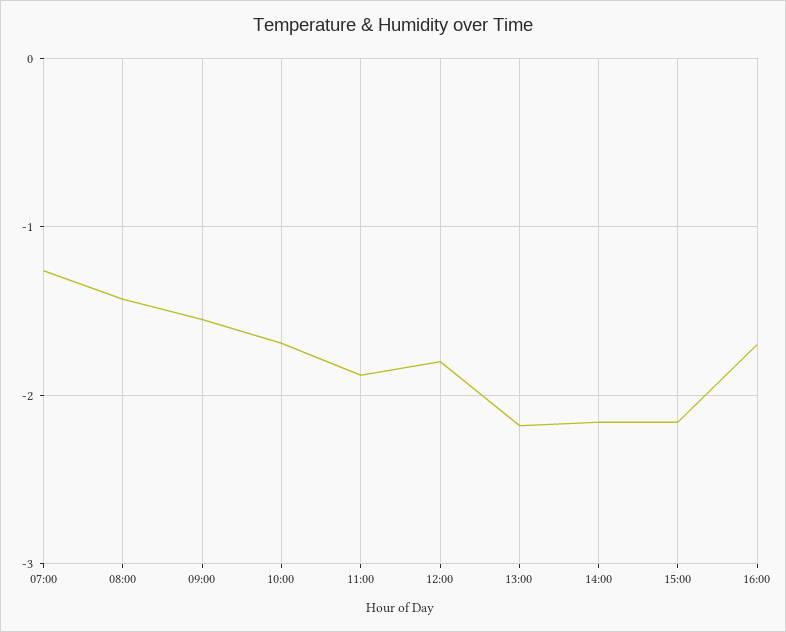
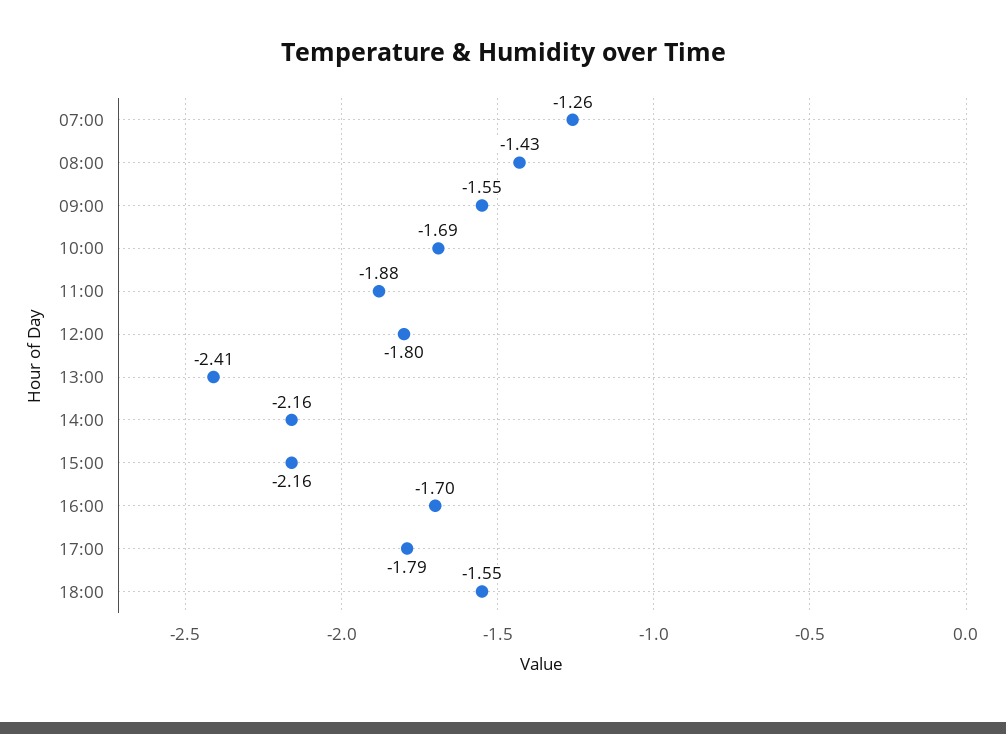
13:00: -2.2 -> -2.41
17:00: none -> -1.79
18:00: none -> -1.55

